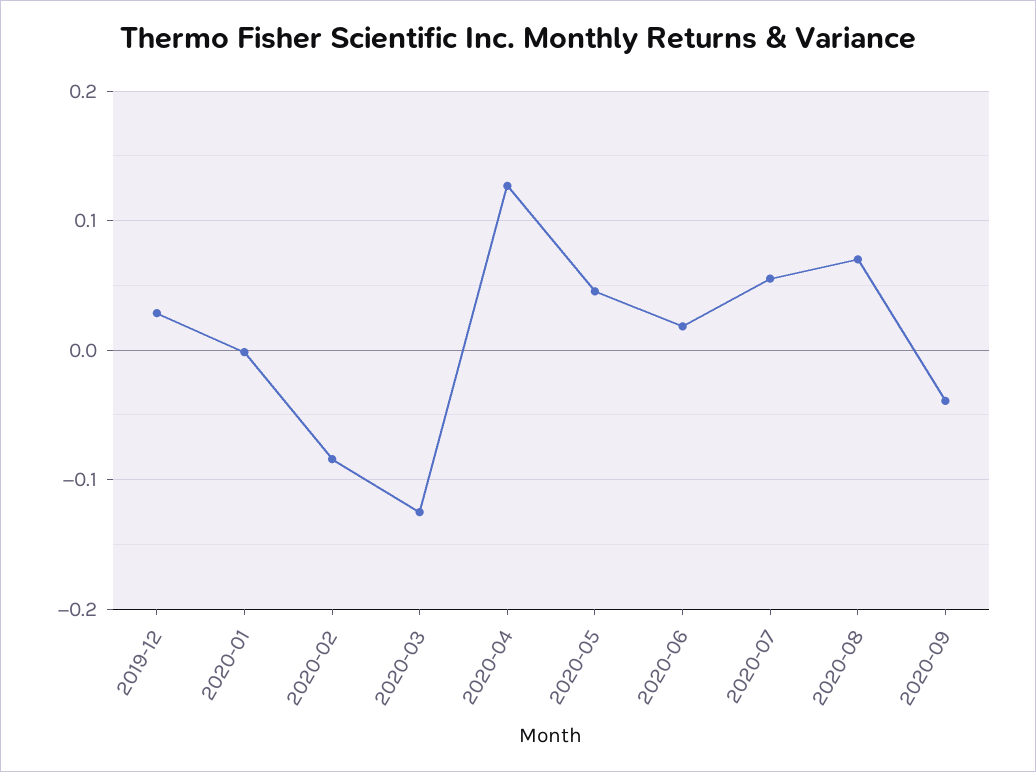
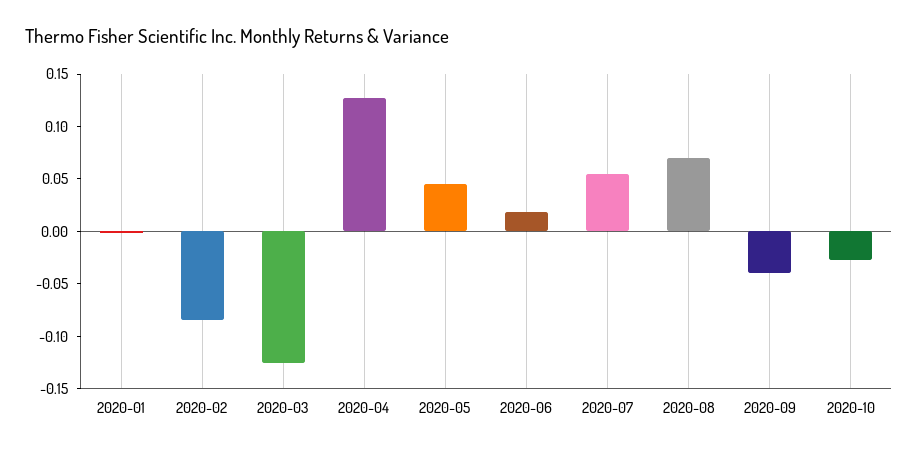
2019-12: 0.03 -> none
2020-10: none -> -0.03

